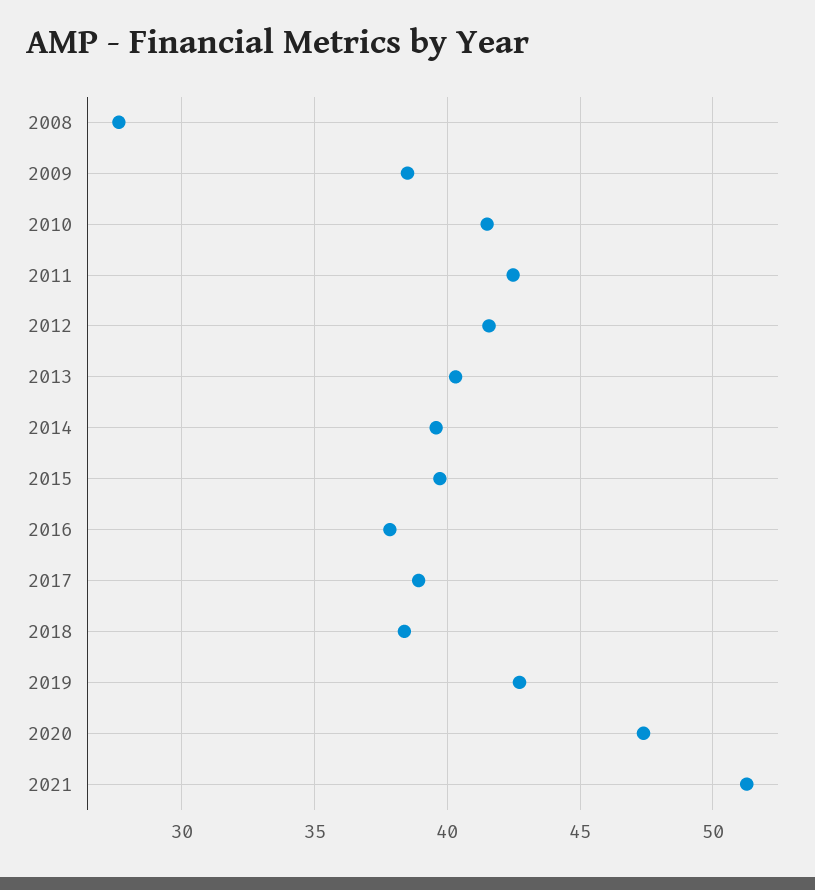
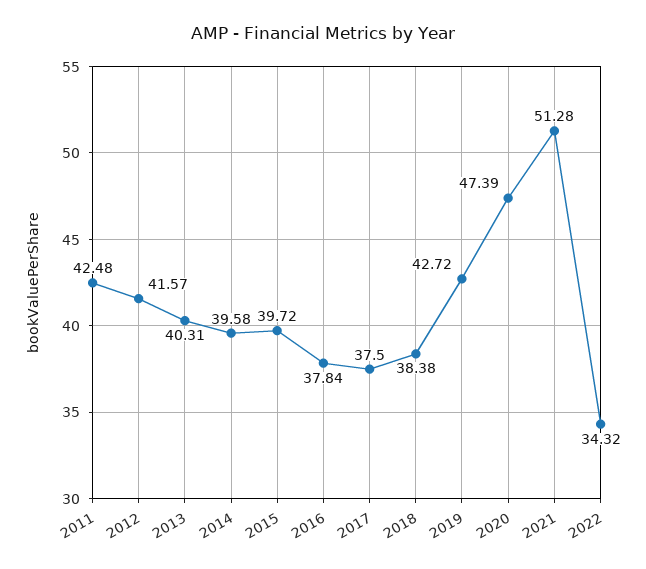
2008: 27.5 -> none
2009: 38.5 -> none
2010: 41.5 -> none
2017: 39 -> 37.5
2022: none -> 34.32

